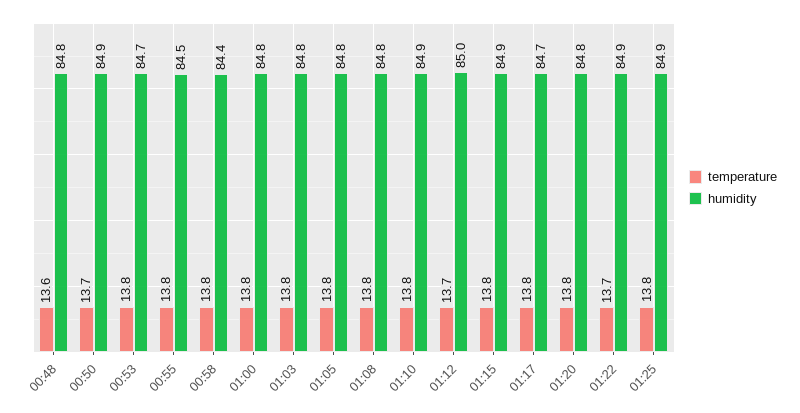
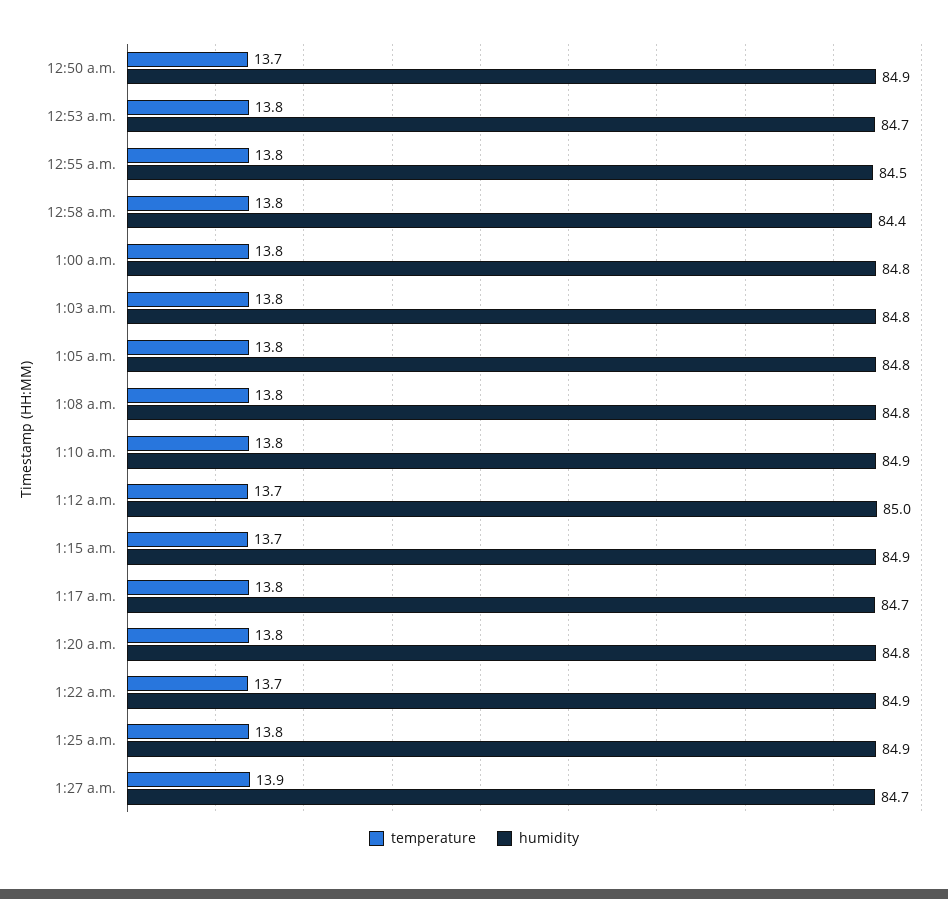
temperature, 00:48: 13.6 -> none
humidity, 00:48: 84.8 -> none
temperature, 01:15: 13.8 -> 13.7
temperature, 1:27 a.m.: none -> 13.9
humidity, 1:27 a.m.: none -> 84.7

